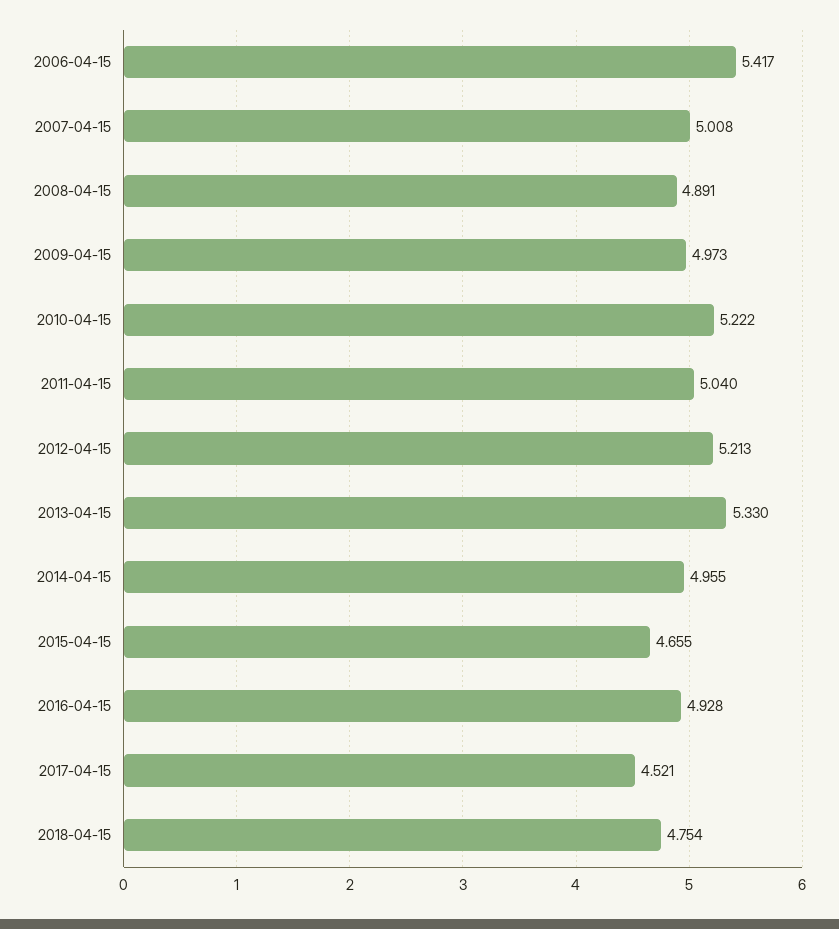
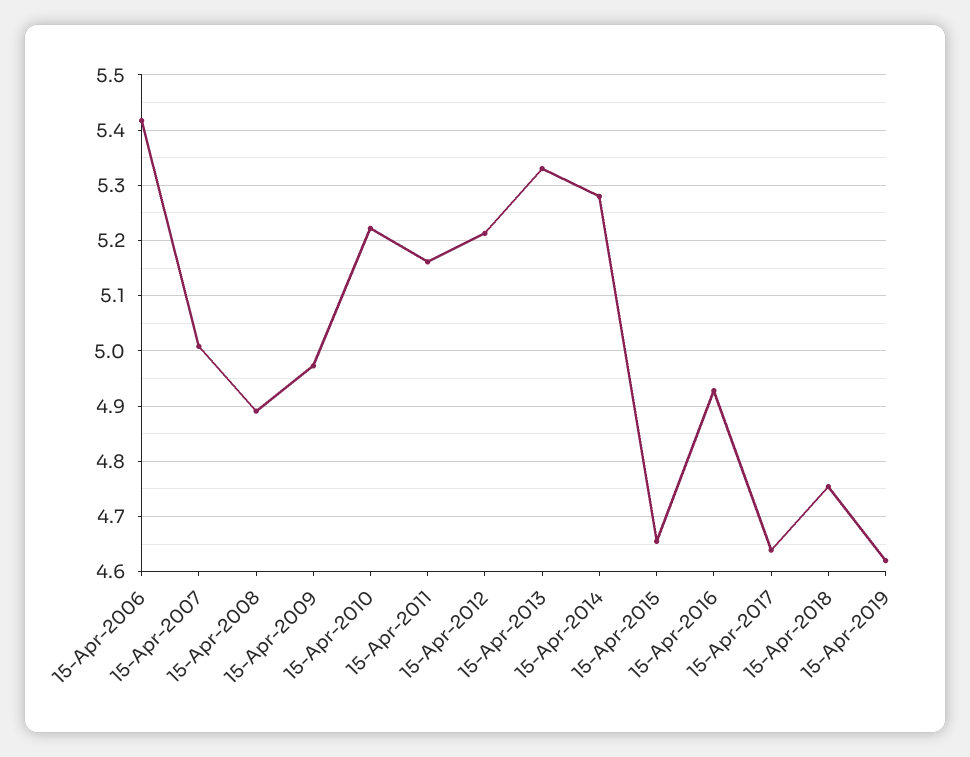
2011-04-15: 5.04 -> 5.16
2014-04-15: 4.955 -> 5.28
2017-04-15: 4.521 -> 4.64
15-Apr-2019: none -> 4.62

